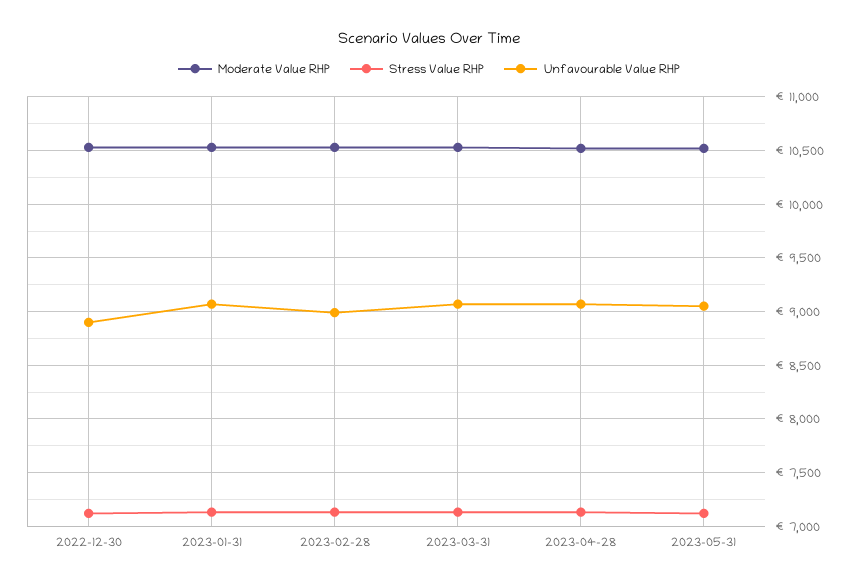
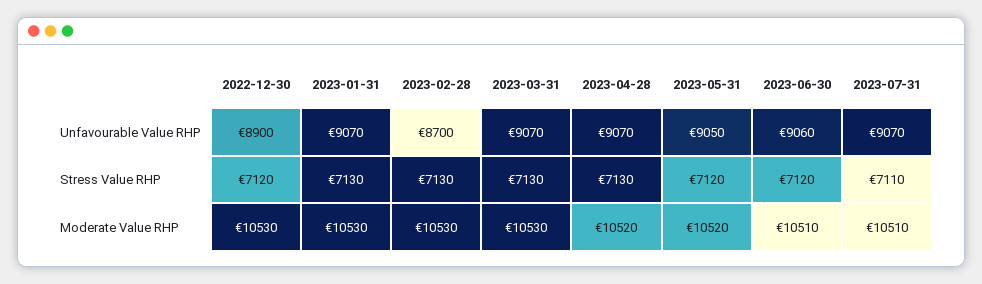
Unfavourable Value RHP, 2023-02-28: 9000 -> 8700
Unfavourable Value RHP, 2023-06-30: none -> 9060
Unfavourable Value RHP, 2023-07-31: none -> 9070
Stress Value RHP, 2023-06-30: none -> 7120
Stress Value RHP, 2023-07-31: none -> 7110
Moderate Value RHP, 2023-06-30: none -> 10510
Moderate Value RHP, 2023-07-31: none -> 10510

